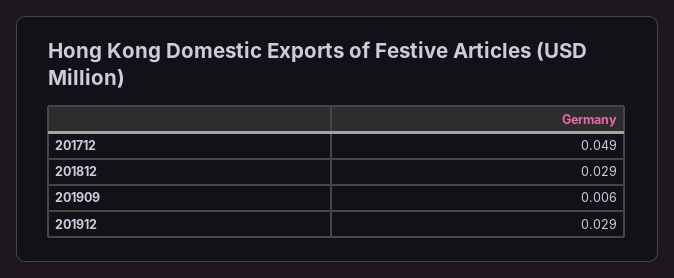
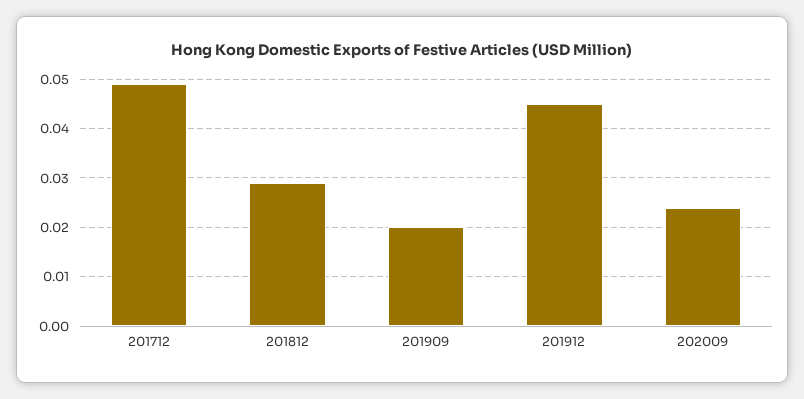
201909: 0.006 -> 0.02
201912: 0.029 -> 0.045
202009: none -> 0.025

